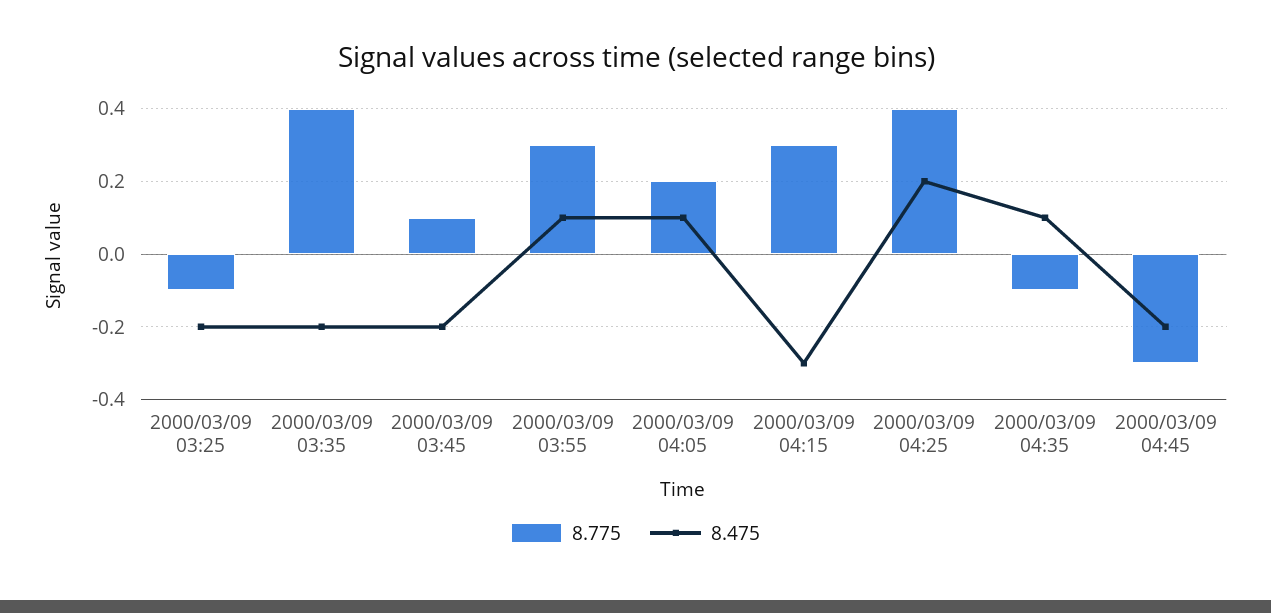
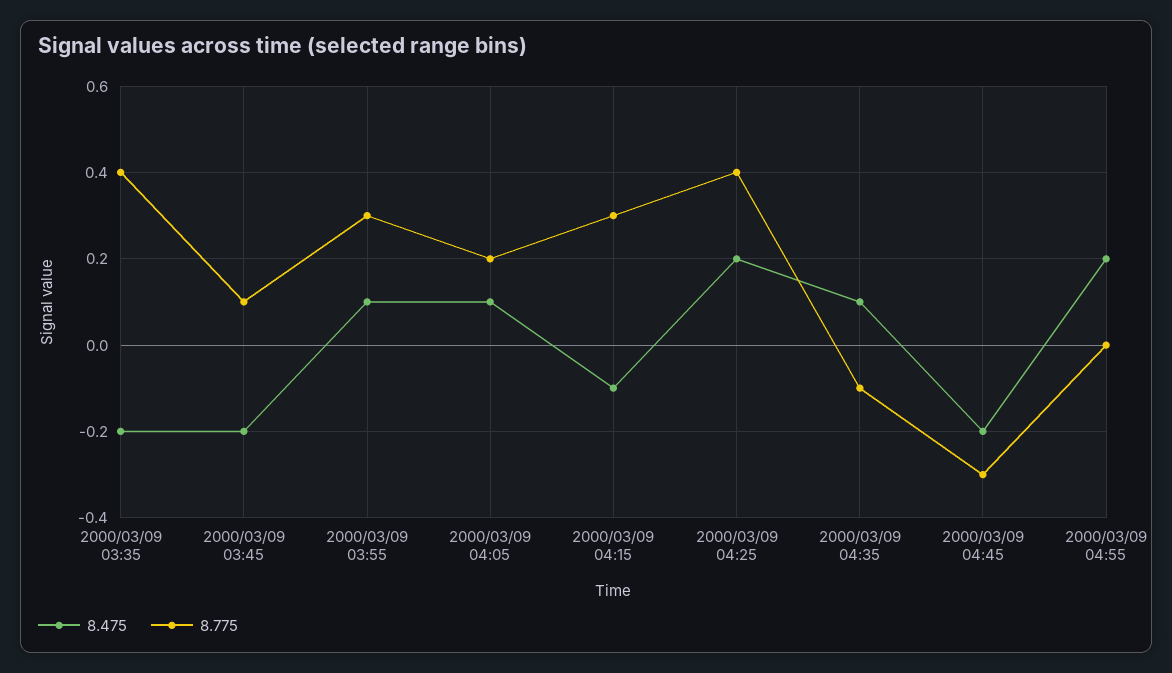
8.775, 2000/03/09 03:25: -0.1 -> none
8.475, 2000/03/09 03:25: -0.2 -> none
8.475, 2000/03/09 04:15: -0.3 -> -0.1
8.475, 2000/03/09 04:55: none -> 0.2
8.775, 2000/03/09 04:55: none -> 0

